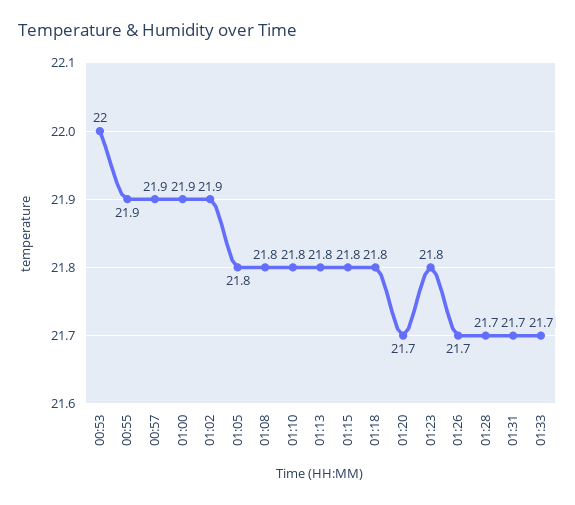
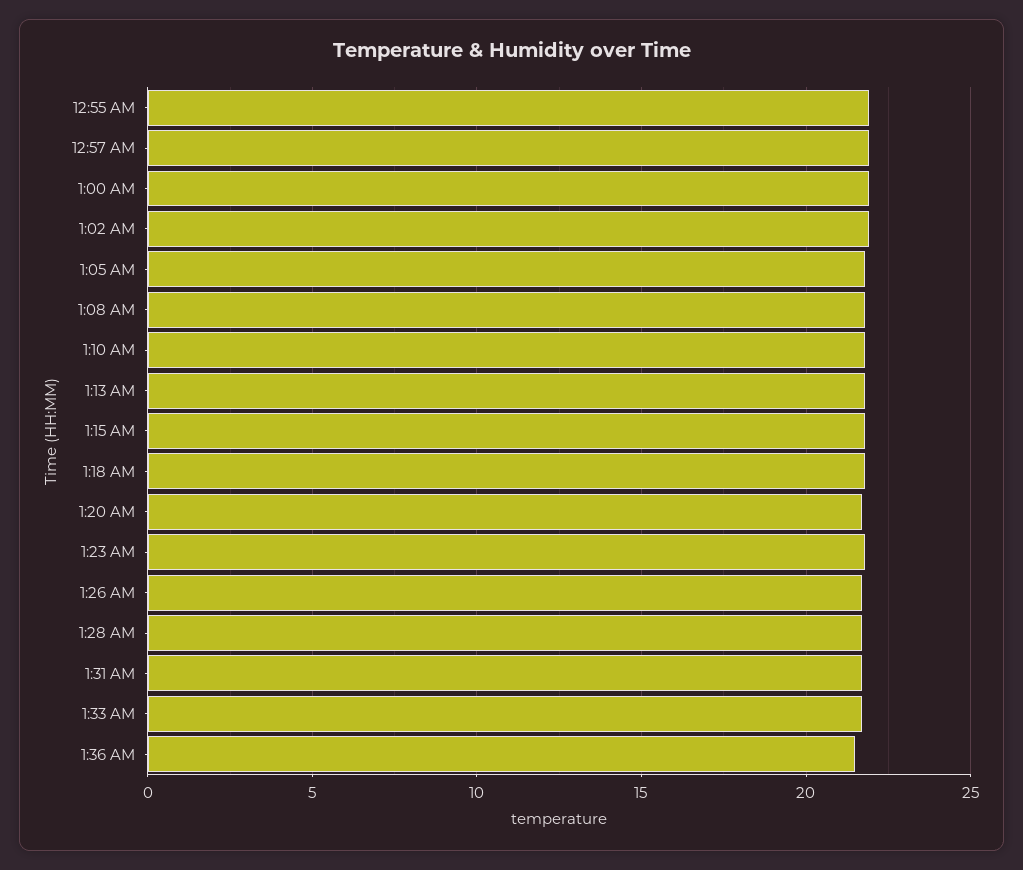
00:53: 22 -> none
1:36 AM: none -> 21.5

